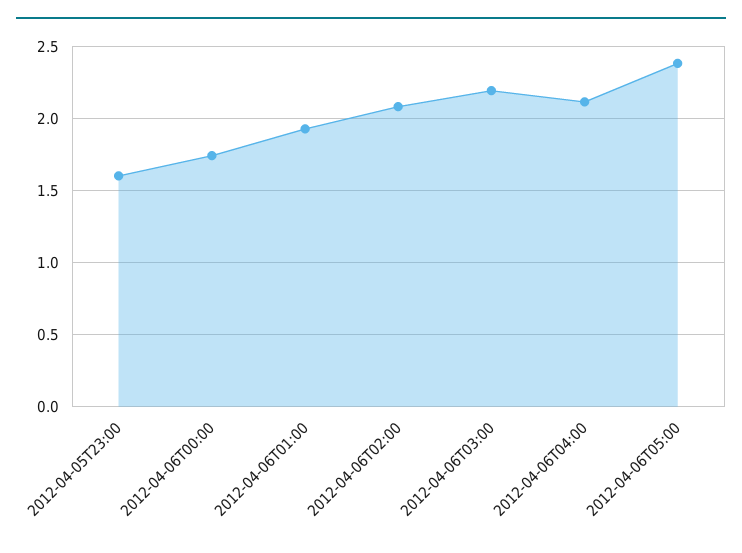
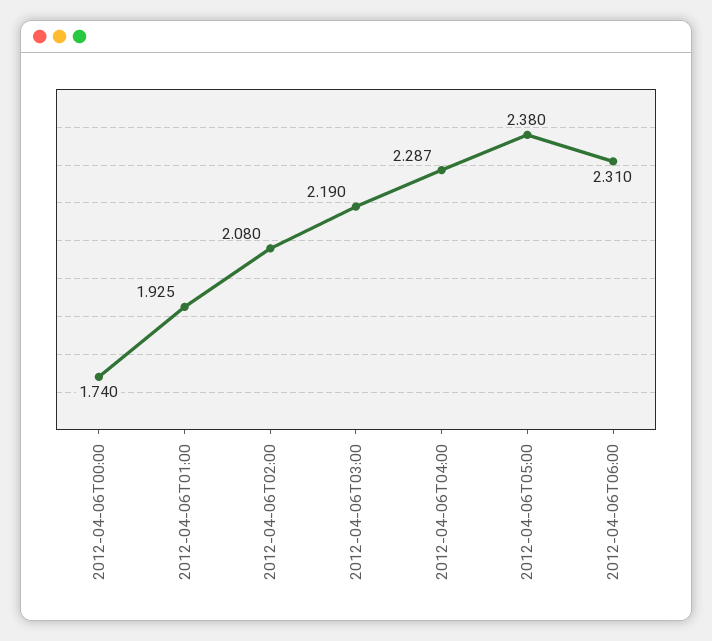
2012-04-05T23:00: 1.6 -> none
2012-04-06T04:00: 2.1 -> 2.287
2012-04-06T06:00: none -> 2.31

